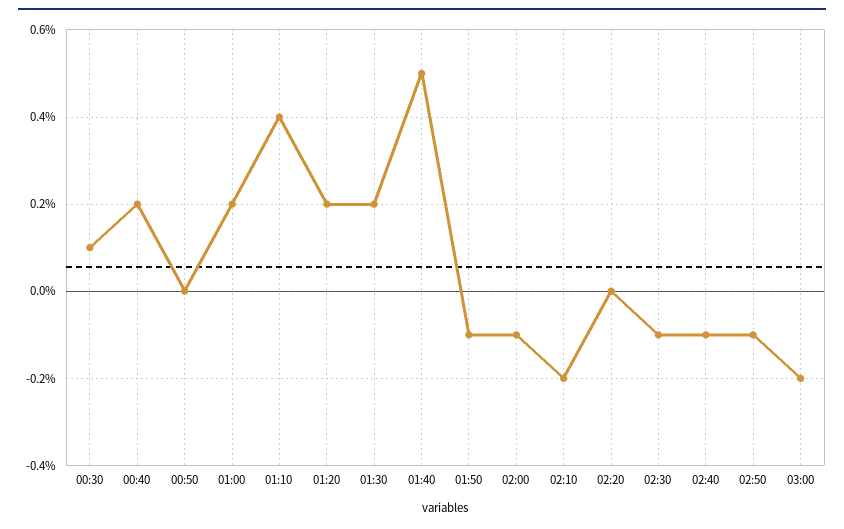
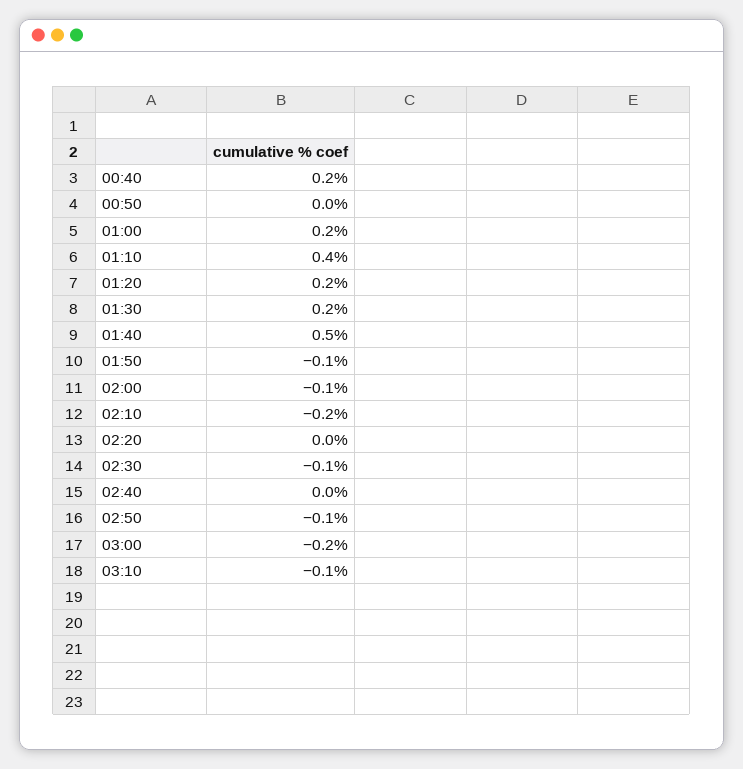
00:30: 0.1 -> none
02:40: -0.1 -> 0
03:10: none -> -0.1

